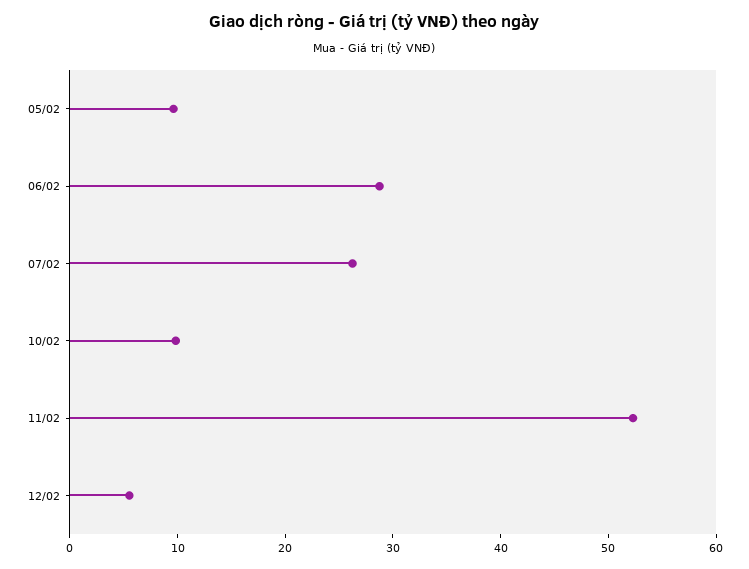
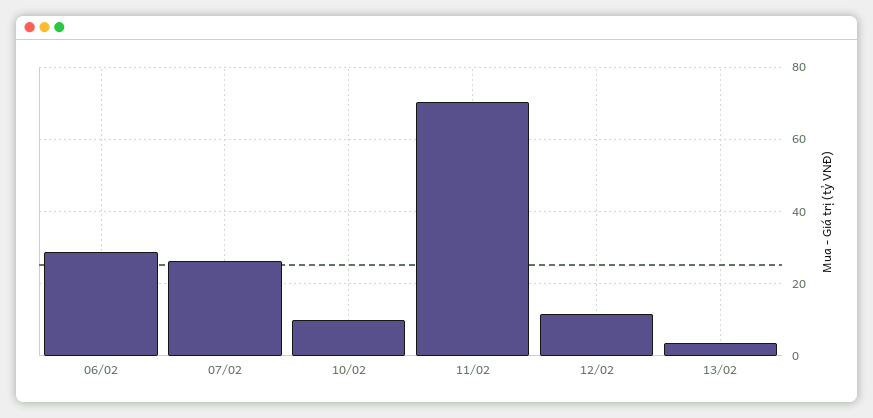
05/02: 10 -> none
11/02: 52 -> 70
12/02: 6 -> 12
13/02: none -> 4

